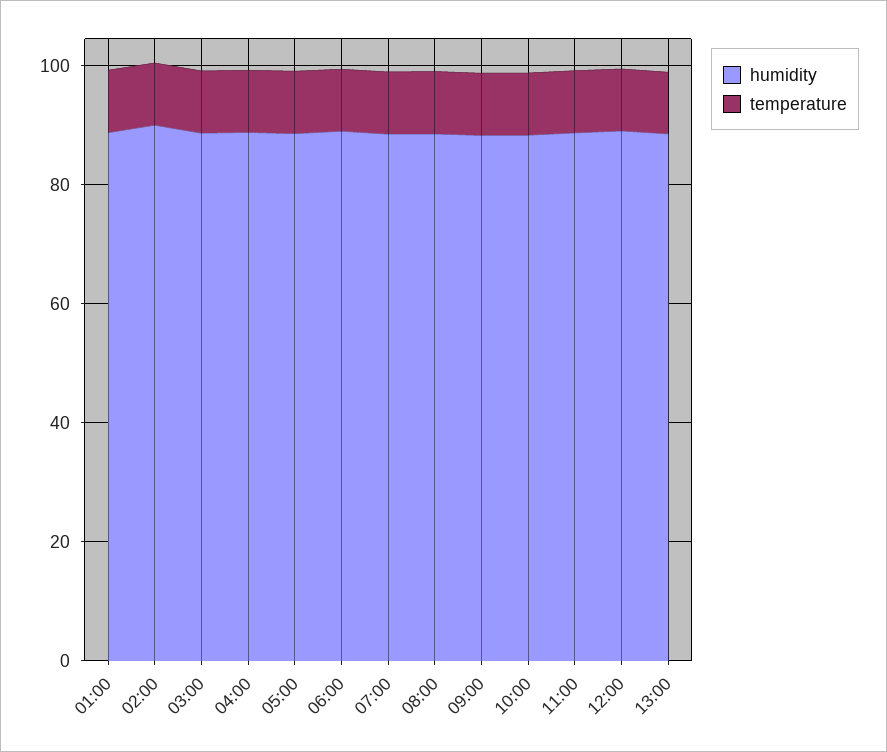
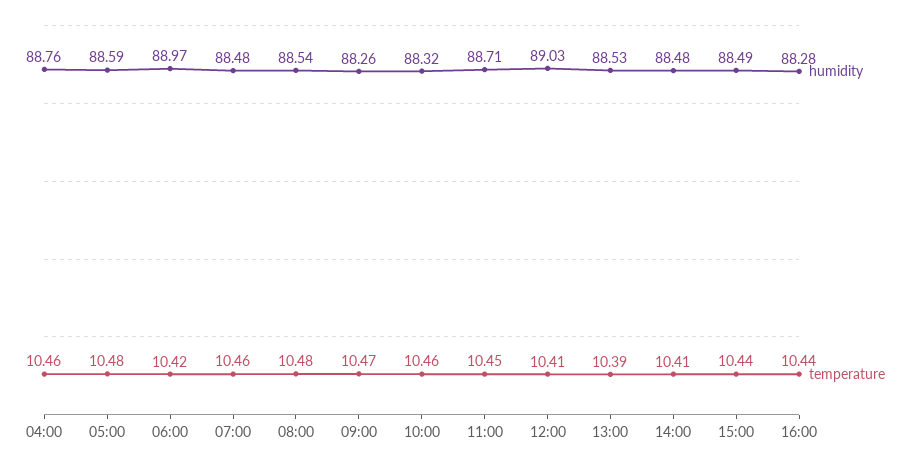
humidity, 01:00: 90 -> none
temperature, 01:00: 10 -> none
humidity, 02:00: 90 -> none
temperature, 02:00: 10 -> none
humidity, 03:00: 90 -> none
temperature, 03:00: 10 -> none
humidity, 14:00: none -> 88.48
temperature, 14:00: none -> 10.41
humidity, 15:00: none -> 88.49
temperature, 15:00: none -> 10.44
humidity, 16:00: none -> 88.28
temperature, 16:00: none -> 10.44

